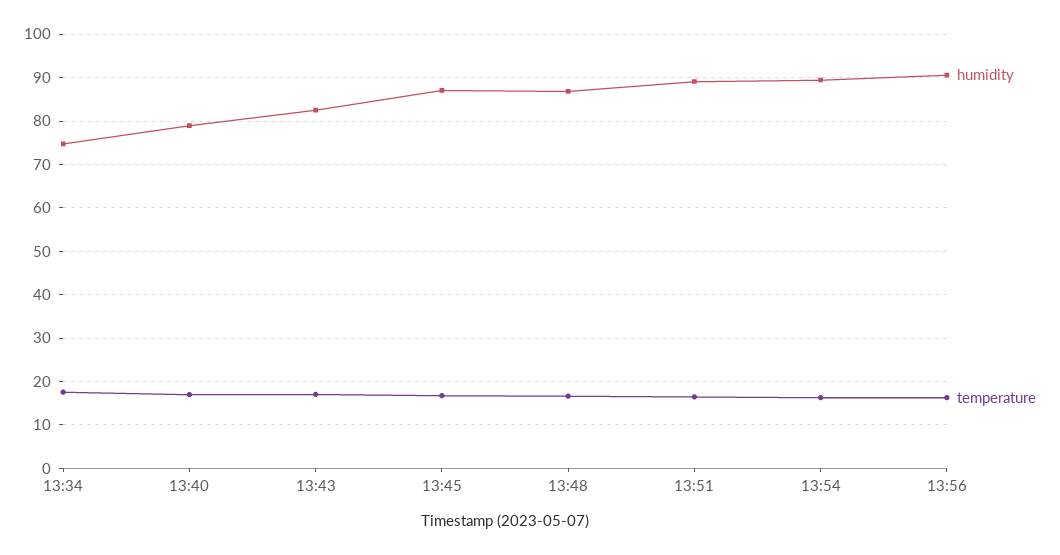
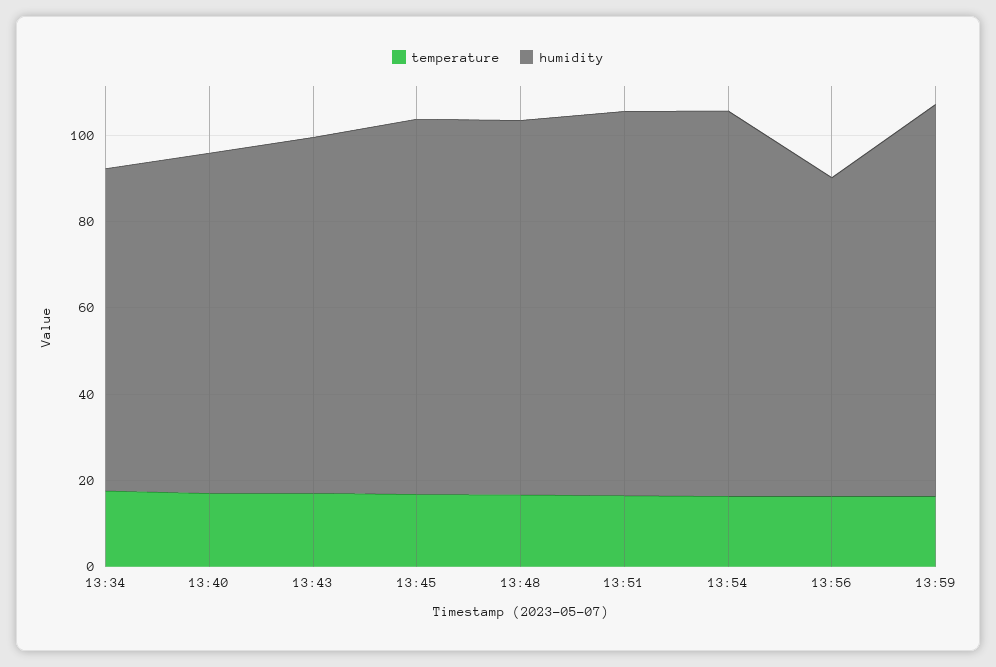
humidity, 13:56: 90 -> 75
temperature, 13:59: none -> 15
humidity, 13:59: none -> 90

